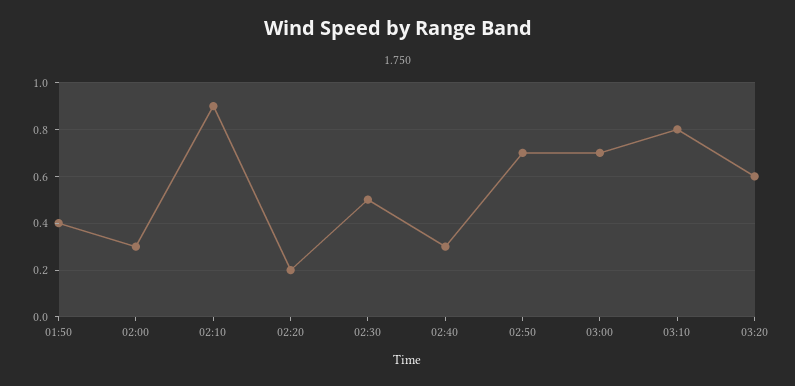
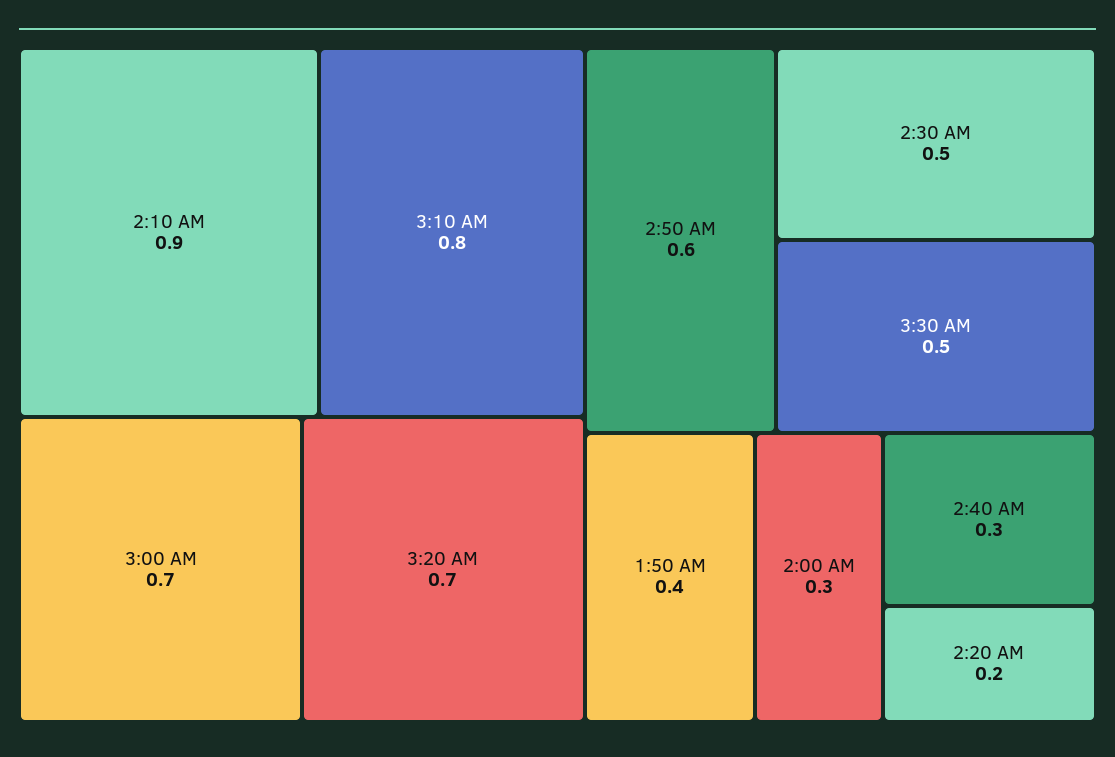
02:50: 0.7 -> 0.6
03:20: 0.6 -> 0.7
3:30 AM: none -> 0.5

